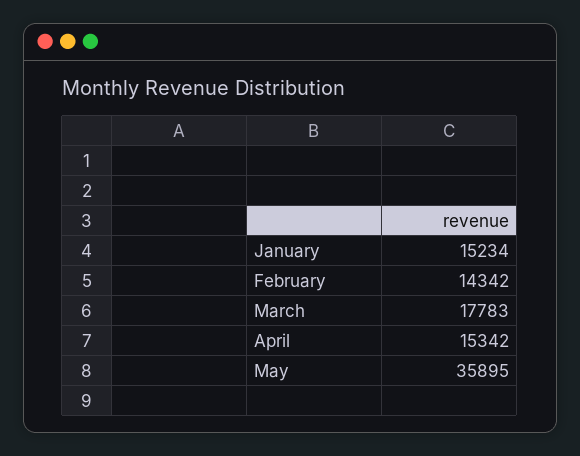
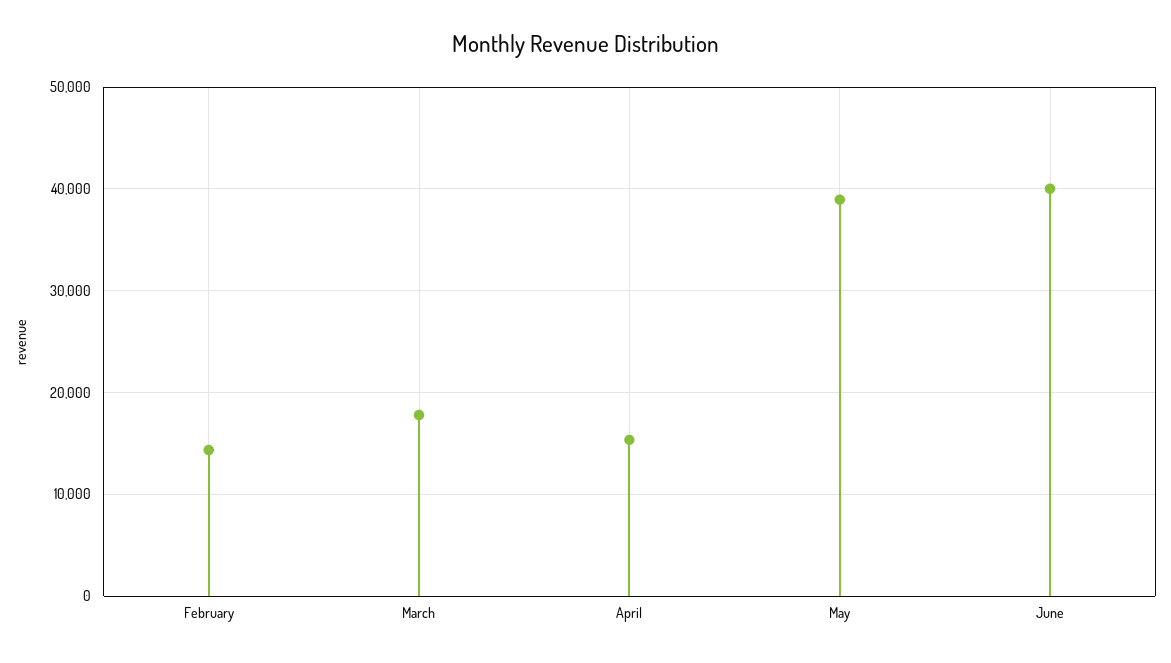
January: 15234 -> none
May: 35895 -> 39000
June: none -> 40000

